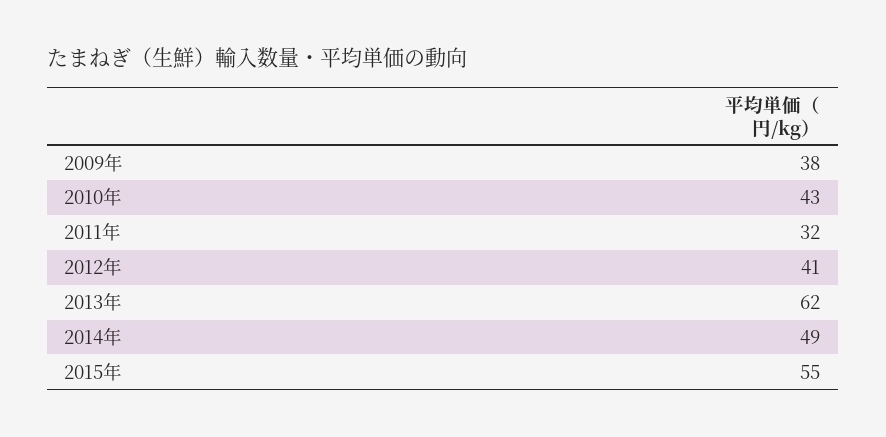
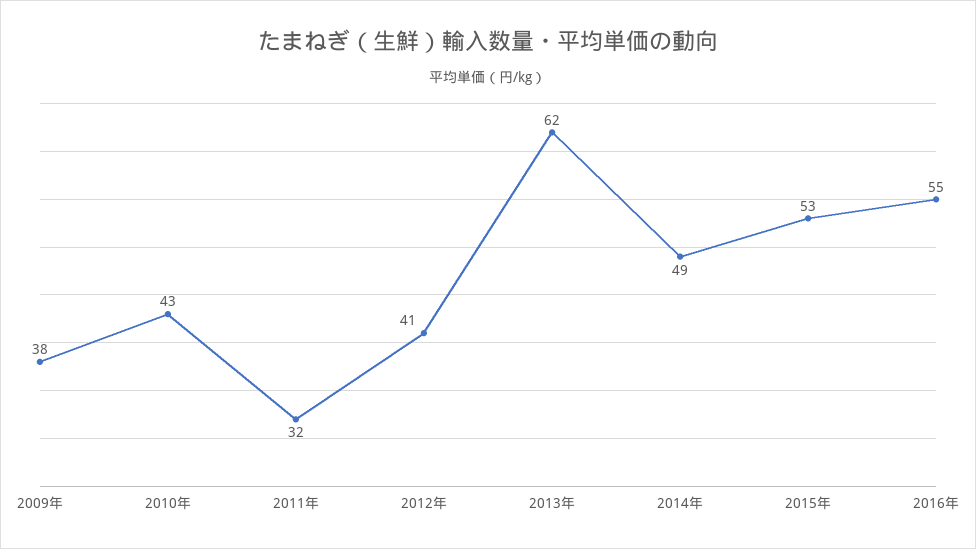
2015年: 55 -> 53
2016年: none -> 55

